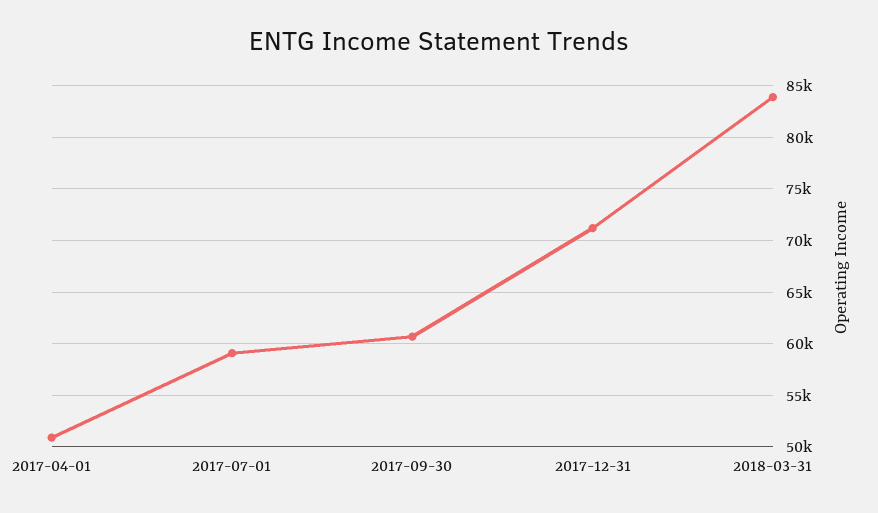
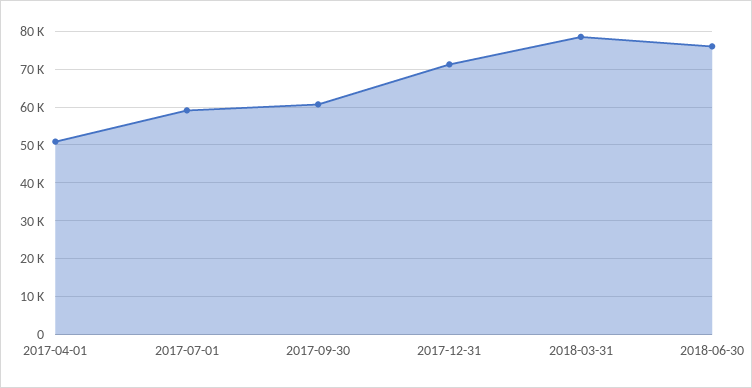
2018-03-31: 84000 -> 78000
2018-06-30: none -> 76000

